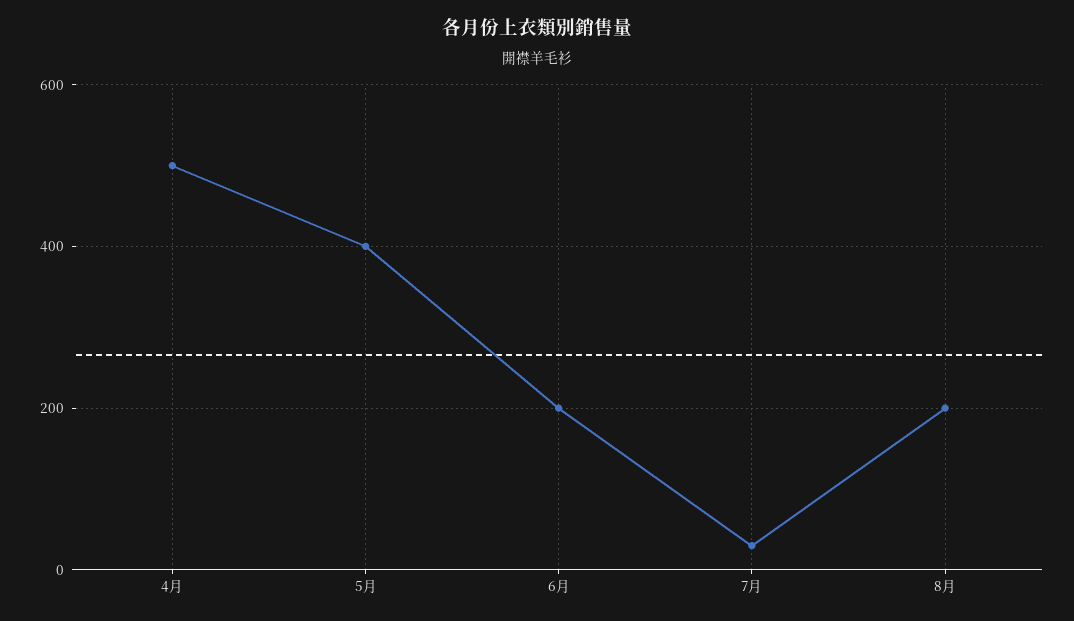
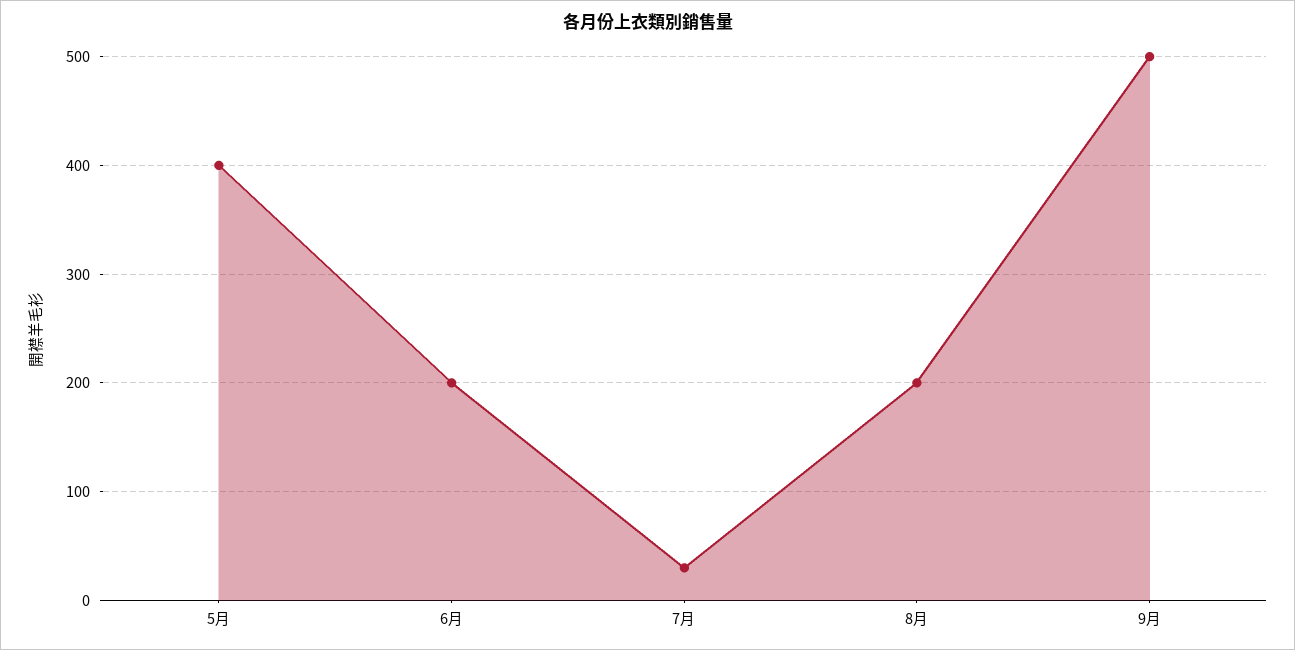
4月: 500 -> none
9月: none -> 500

